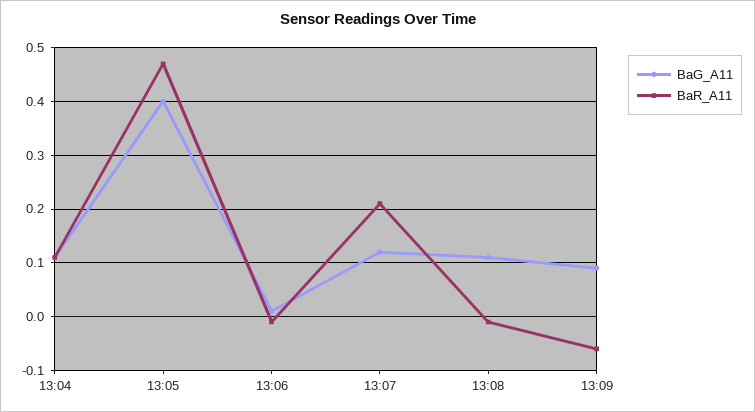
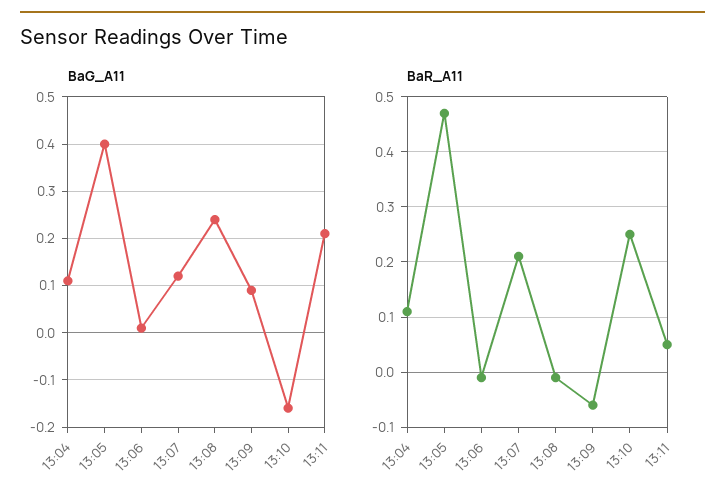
BaG_A11, 13:08: 0.1 -> 0.25
BaG_A11, 13:10: none -> -0.15
BaG_A11, 13:11: none -> 0.2
BaR_A11, 13:10: none -> 0.25
BaR_A11, 13:11: none -> 0.05

